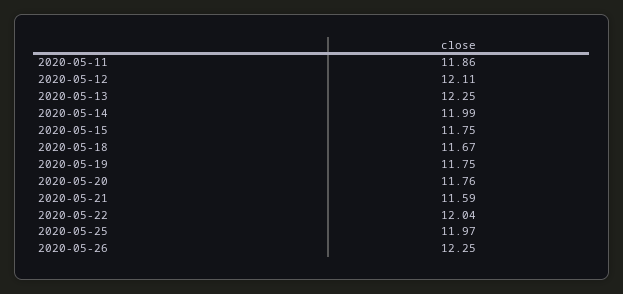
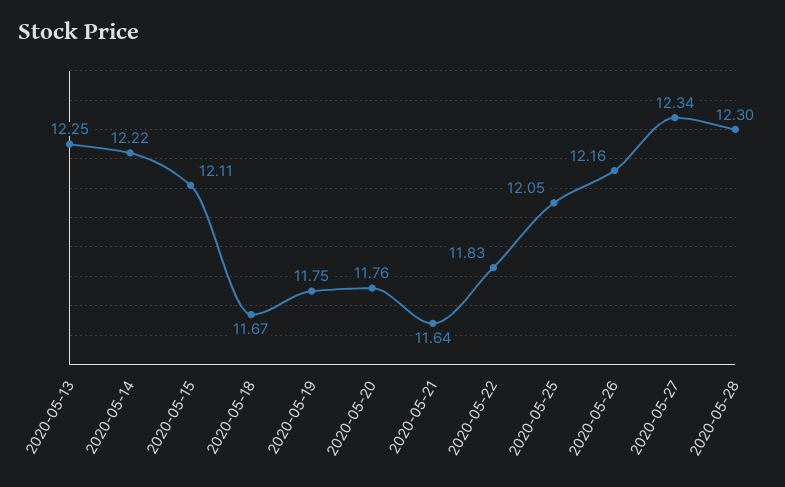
2020-05-11: 11.86 -> none
2020-05-12: 12.11 -> none
2020-05-14: 11.99 -> 12.22
2020-05-15: 11.75 -> 12.11
2020-05-21: 11.59 -> 11.64
2020-05-22: 12.04 -> 11.83
2020-05-25: 11.97 -> 12.05
2020-05-26: 12.25 -> 12.16
2020-05-27: none -> 12.34
2020-05-28: none -> 12.3

